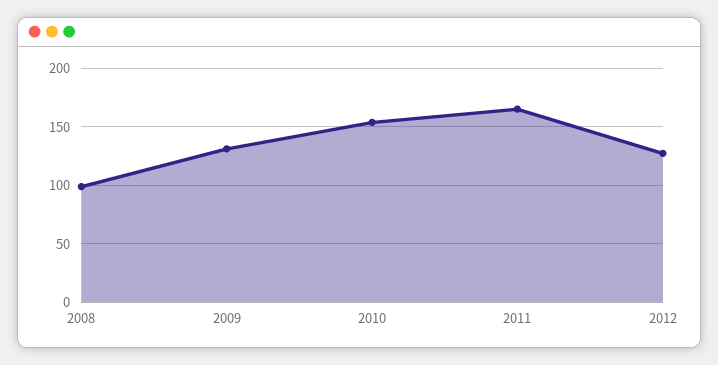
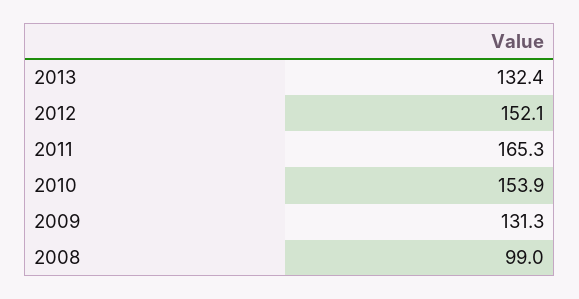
2012: 130 -> 152.1
2013: none -> 132.4

